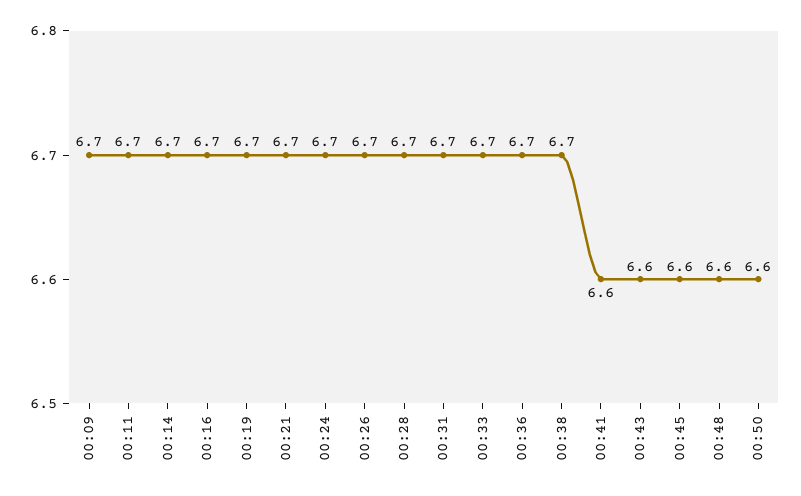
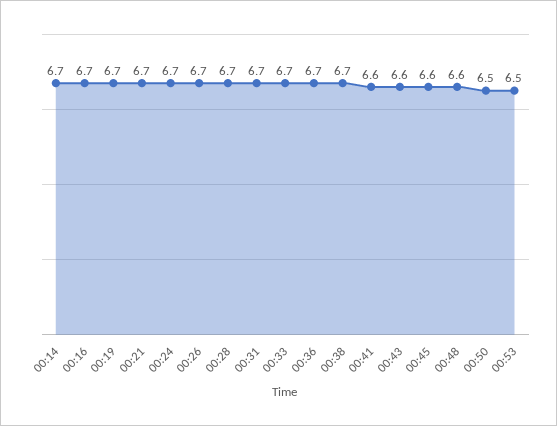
00:09: 6.7 -> none
00:11: 6.7 -> none
00:50: 6.6 -> 6.5
00:53: none -> 6.5

